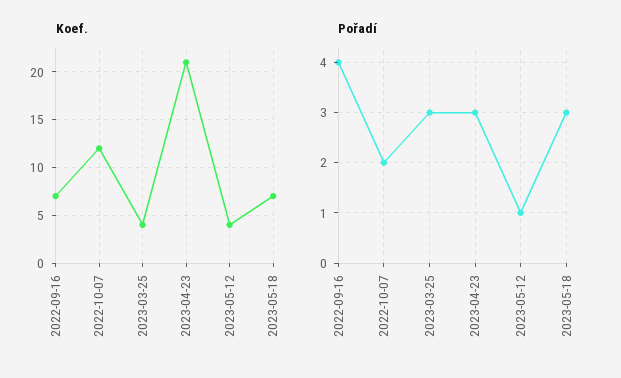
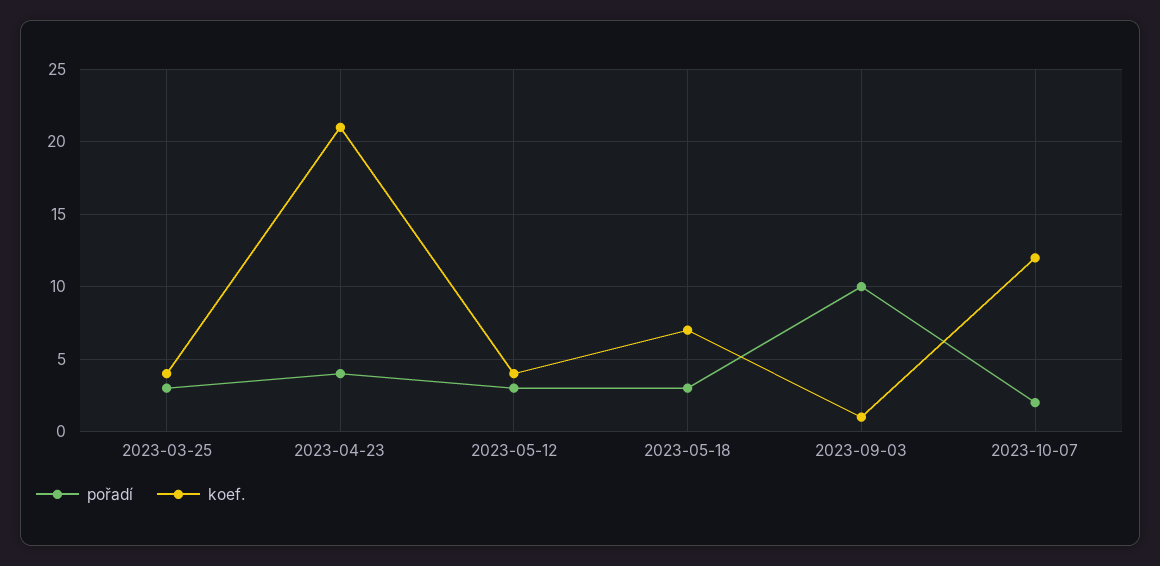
Koef., 2022-09-16: 7 -> none
Koef., 2022-10-07: 12 -> none
Pořadí, 2022-09-16: 4 -> none
Pořadí, 2022-10-07: 2 -> none
Pořadí, 2023-04-23: 3 -> 4
Pořadí, 2023-05-12: 1 -> 3
Pořadí, 2023-09-03: none -> 10
Koef., 2023-09-03: none -> 1
Pořadí, 2023-10-07: none -> 2
Koef., 2023-10-07: none -> 12

